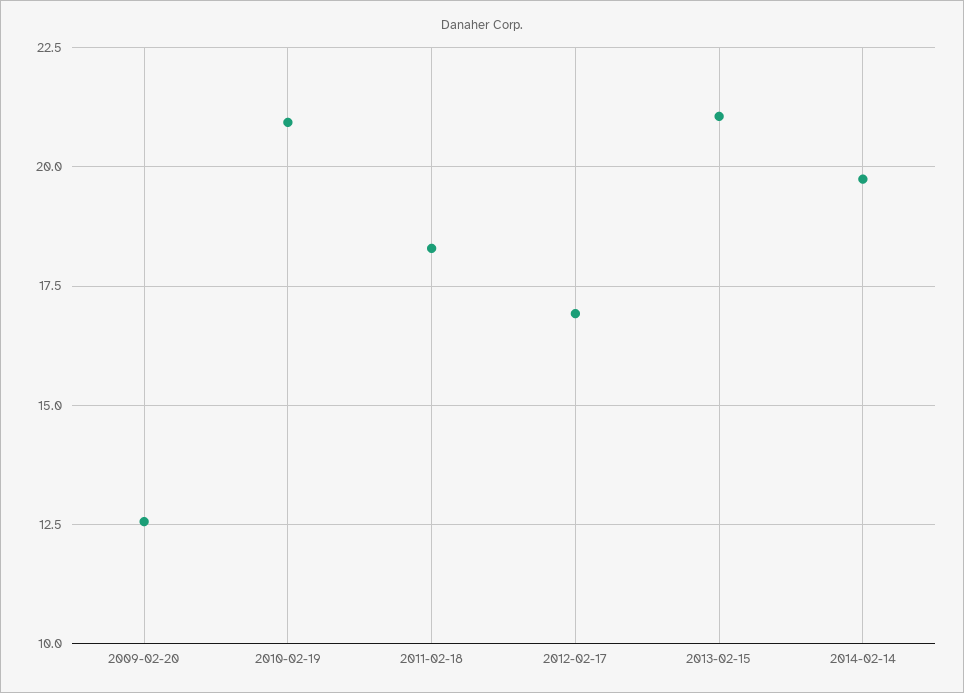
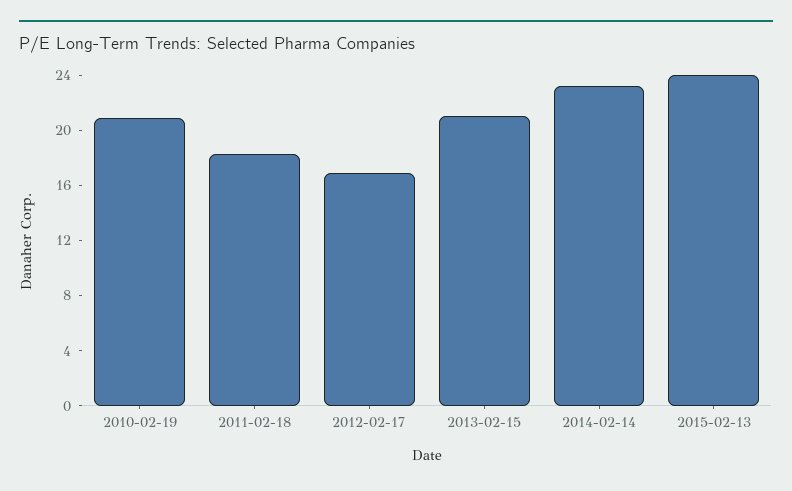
2009-02-20: 12.5 -> none
2014-02-14: 19.75 -> 23
2015-02-13: none -> 24

